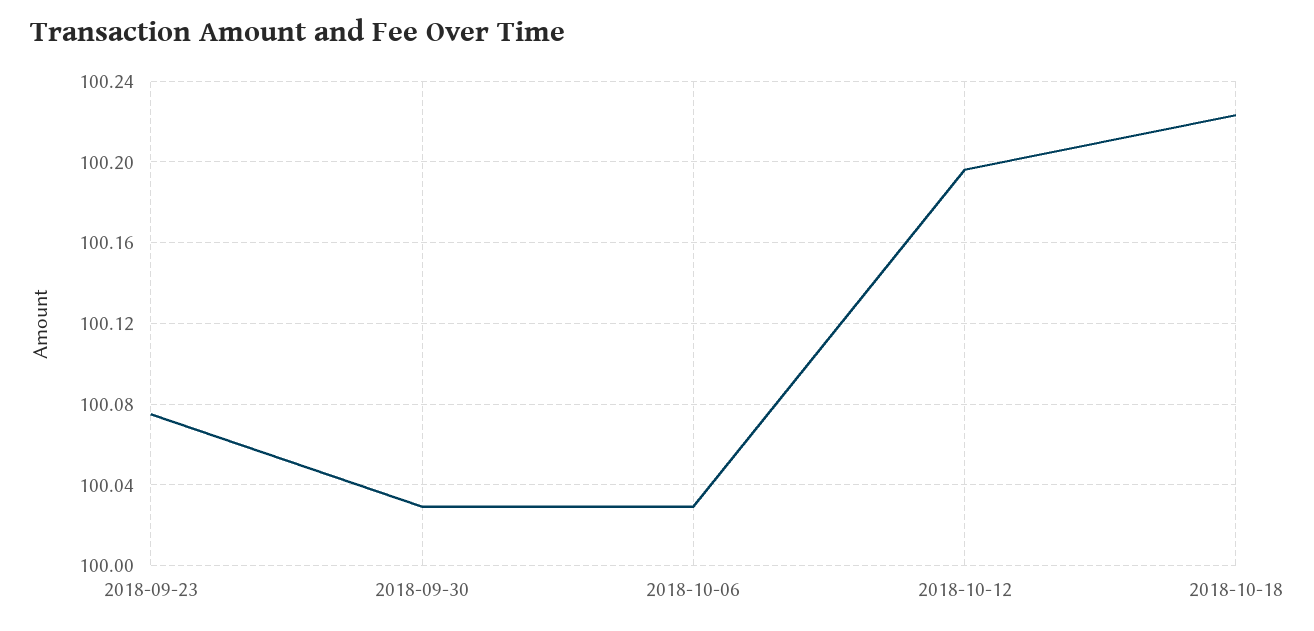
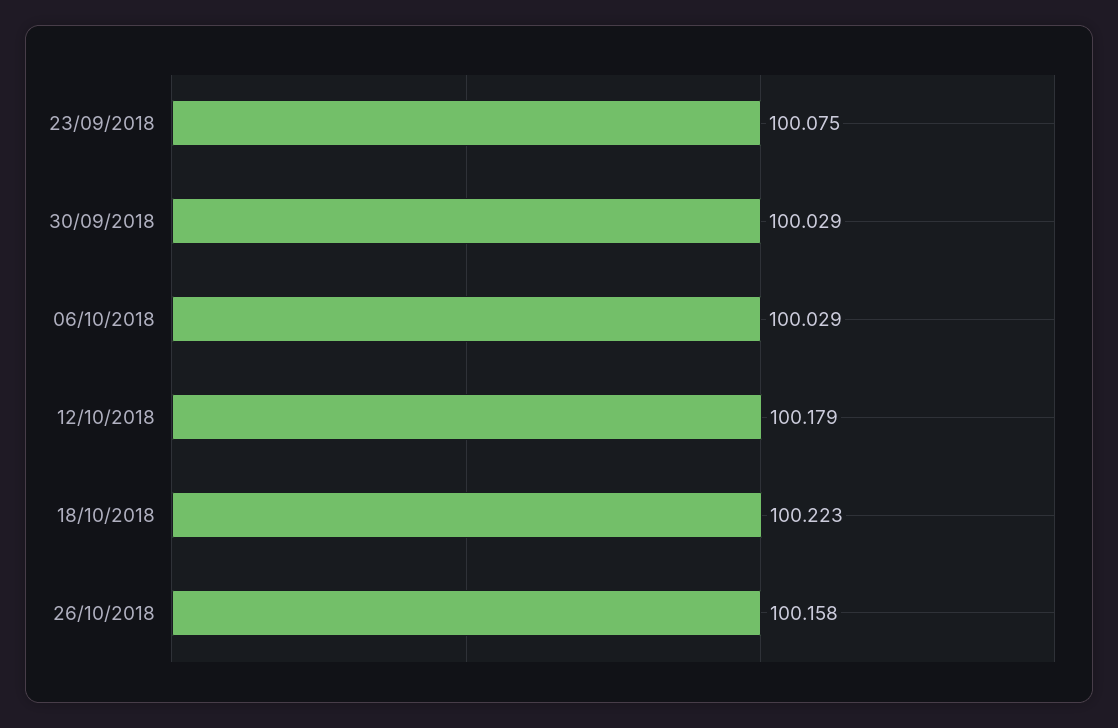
2018-10-12: 100.195 -> 100.179
26/10/2018: none -> 100.158

